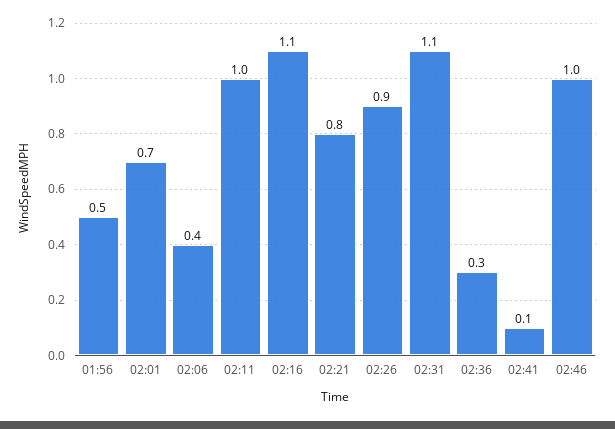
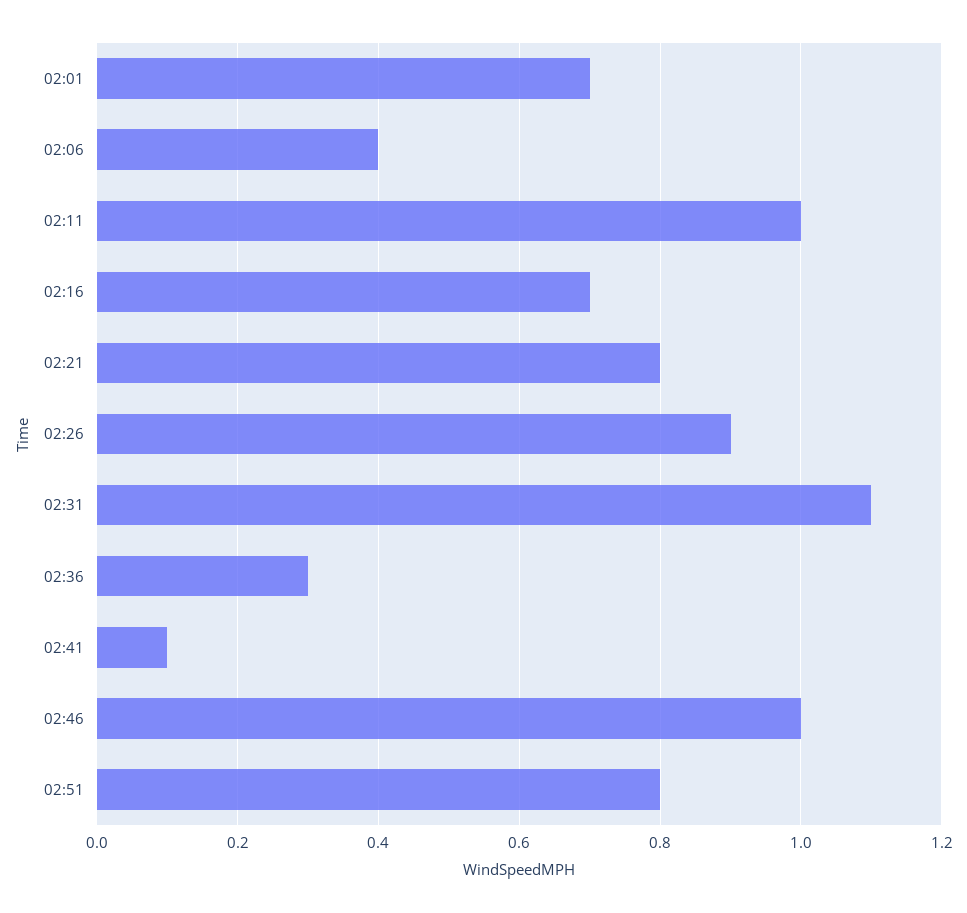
01:56: 0.5 -> none
02:16: 1.1 -> 0.7
02:51: none -> 0.8

